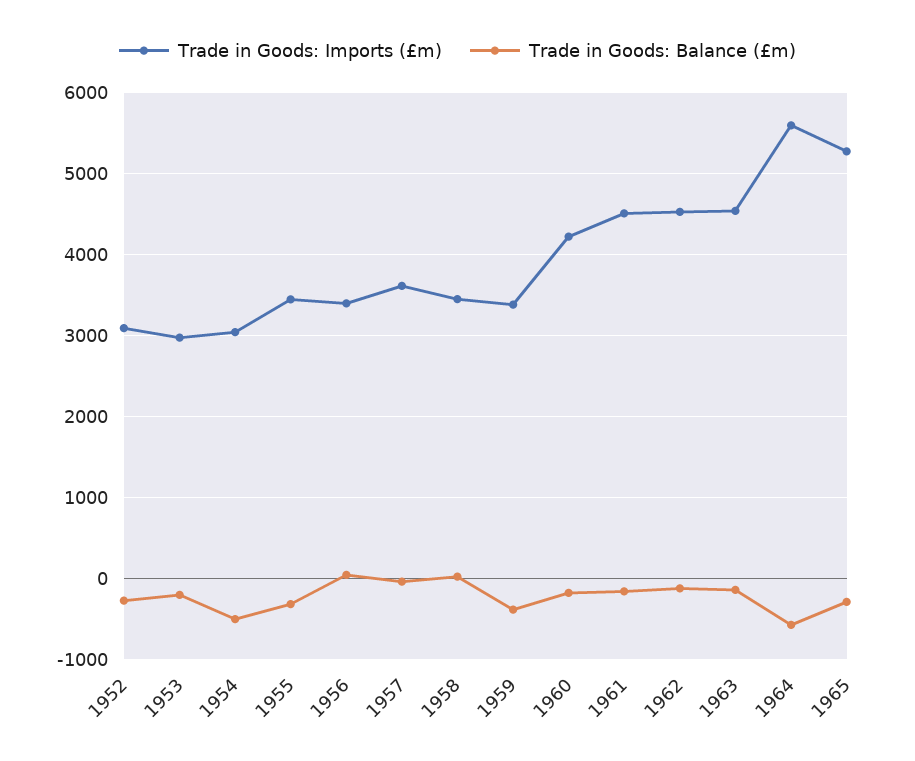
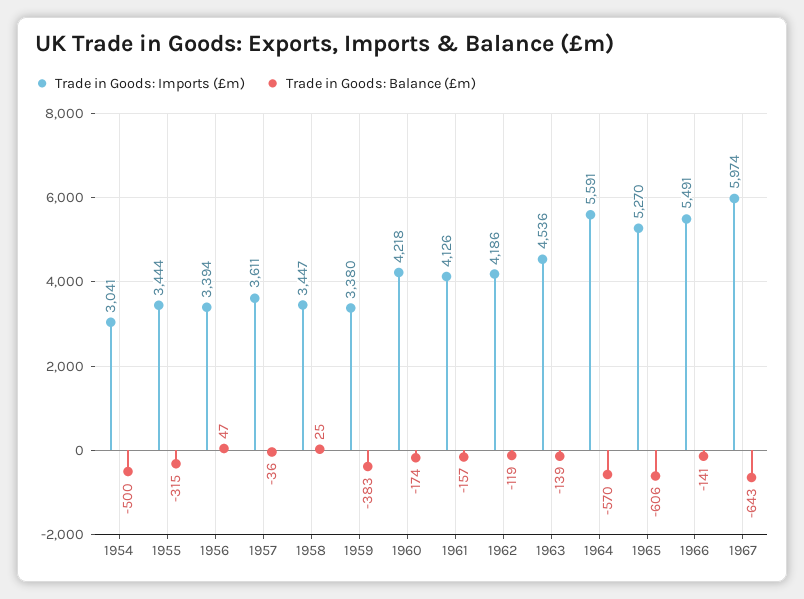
Trade in Goods: Imports (£m), 1952: 3100 -> none
Trade in Goods: Balance (£m), 1952: -300 -> none
Trade in Goods: Imports (£m), 1953: 3000 -> none
Trade in Goods: Balance (£m), 1953: -200 -> none
Trade in Goods: Imports (£m), 1961: 4500 -> 4126
Trade in Goods: Imports (£m), 1962: 4500 -> 4186
Trade in Goods: Balance (£m), 1965: -300 -> -606
Trade in Goods: Imports (£m), 1966: none -> 5491
Trade in Goods: Balance (£m), 1966: none -> -141
Trade in Goods: Imports (£m), 1967: none -> 5974
Trade in Goods: Balance (£m), 1967: none -> -643

